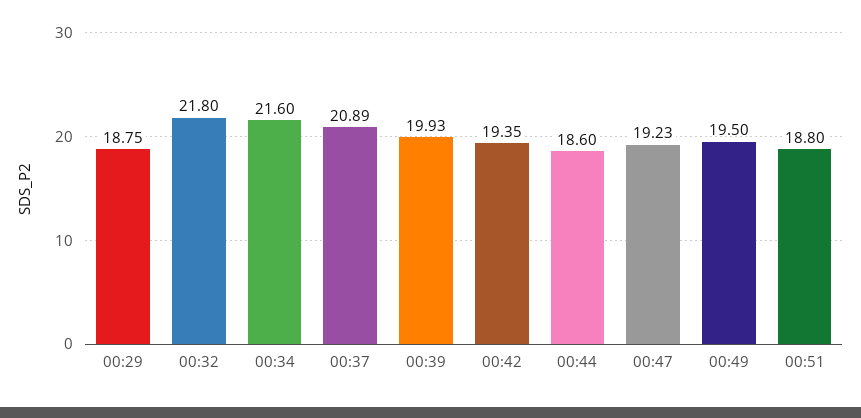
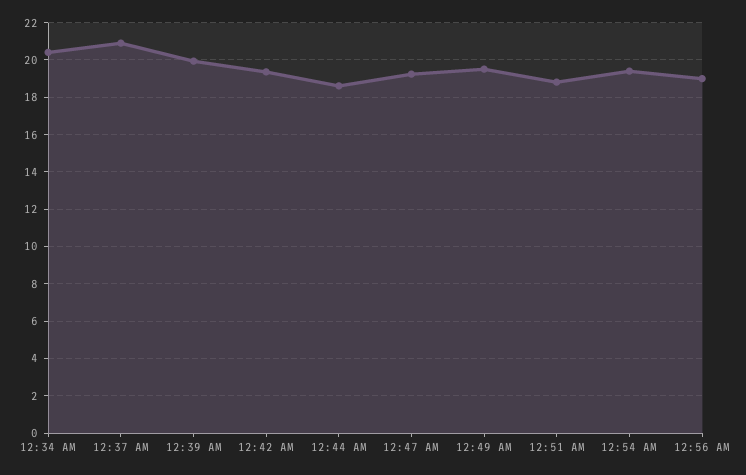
00:29: 18.75 -> none
00:32: 21.8 -> none
00:34: 21.6 -> 20.5
12:54 AM: none -> 19.5
12:56 AM: none -> 19

